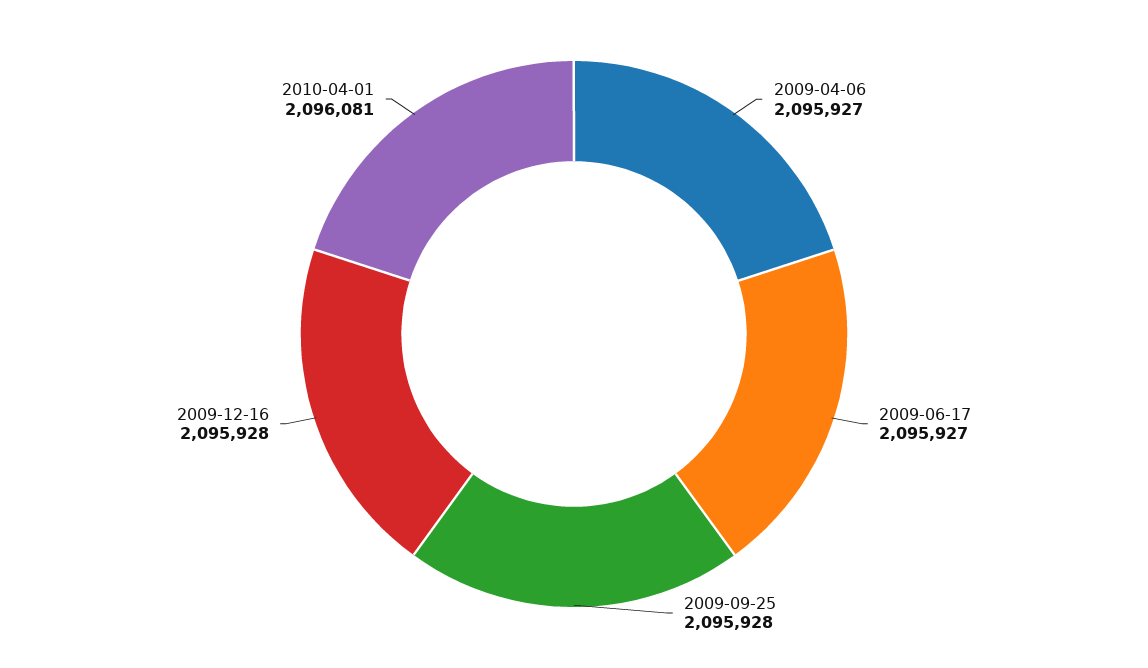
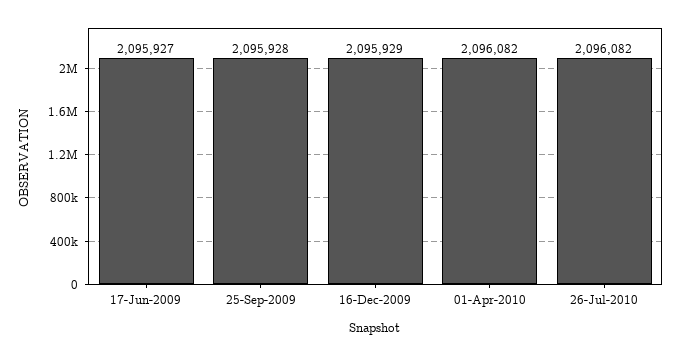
2009-04-06: 2095927 -> none
2009-12-16: 2095928 -> 2095929
2010-04-01: 2096081 -> 2096082
26-Jul-2010: none -> 2096082

